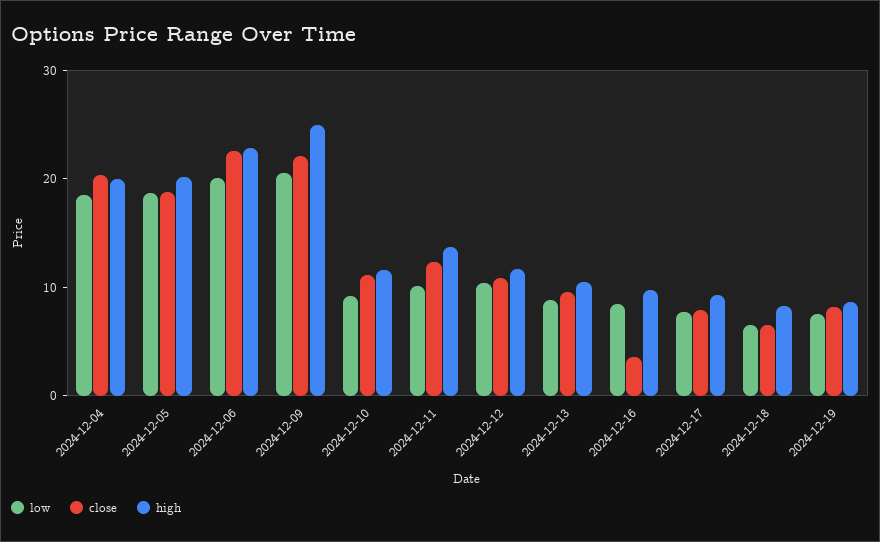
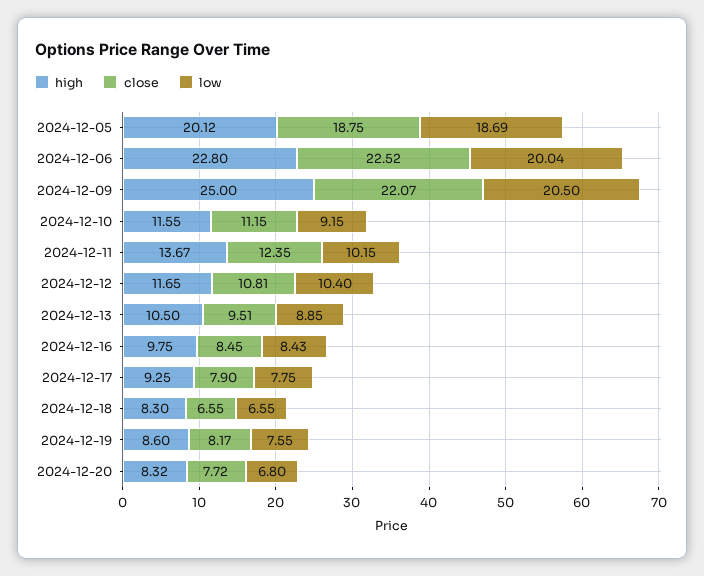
low, 2024-12-04: 18 -> none
close, 2024-12-04: 20 -> none
high, 2024-12-04: 20 -> none
close, 2024-12-16: 4 -> 8.45
high, 2024-12-20: none -> 8.32
close, 2024-12-20: none -> 7.72
low, 2024-12-20: none -> 6.8

